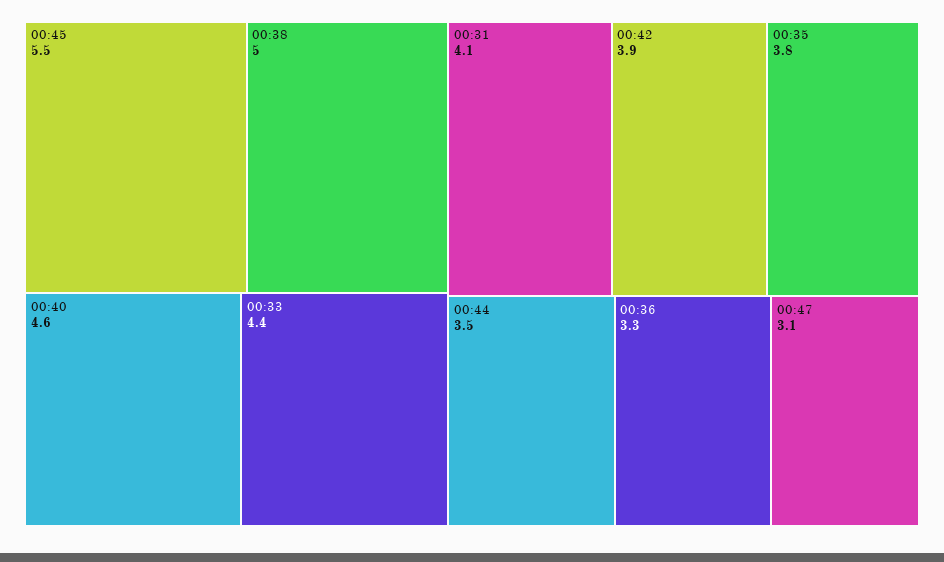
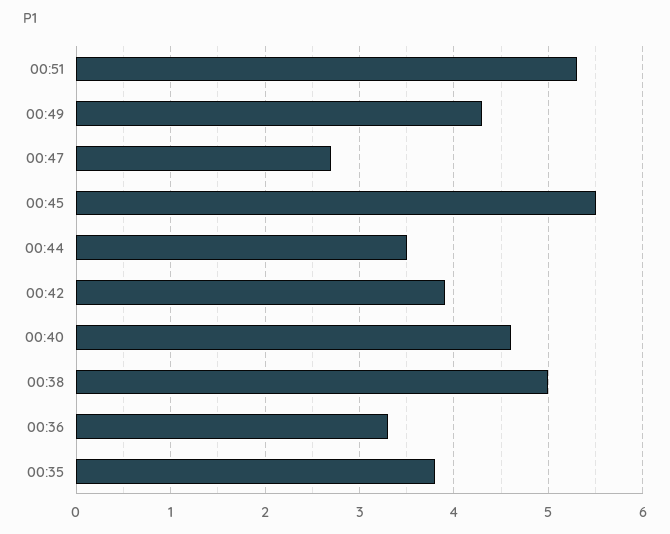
00:33: 4.4 -> none
00:31: 4.1 -> none
00:47: 3.1 -> 2.7
00:51: none -> 5.3
00:49: none -> 4.3

